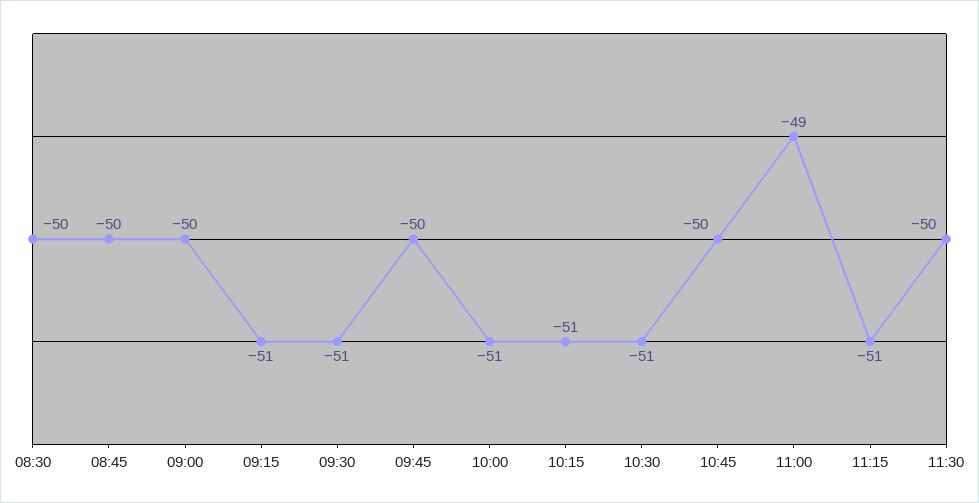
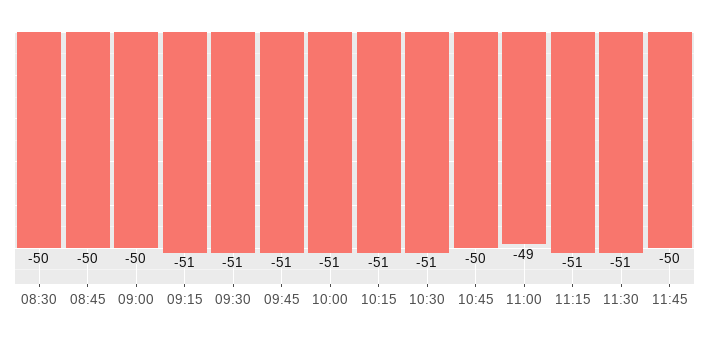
09:45: -50 -> -51
11:30: -50 -> -51
11:45: none -> -50

